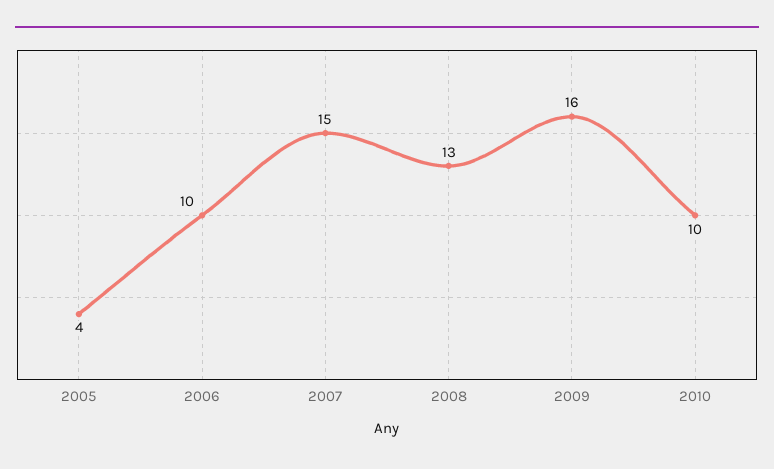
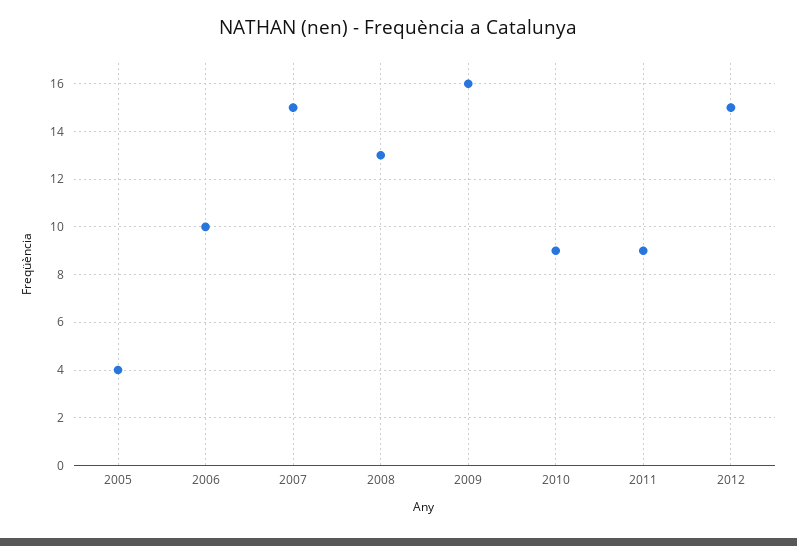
2010: 10 -> 9
2011: none -> 9
2012: none -> 15

